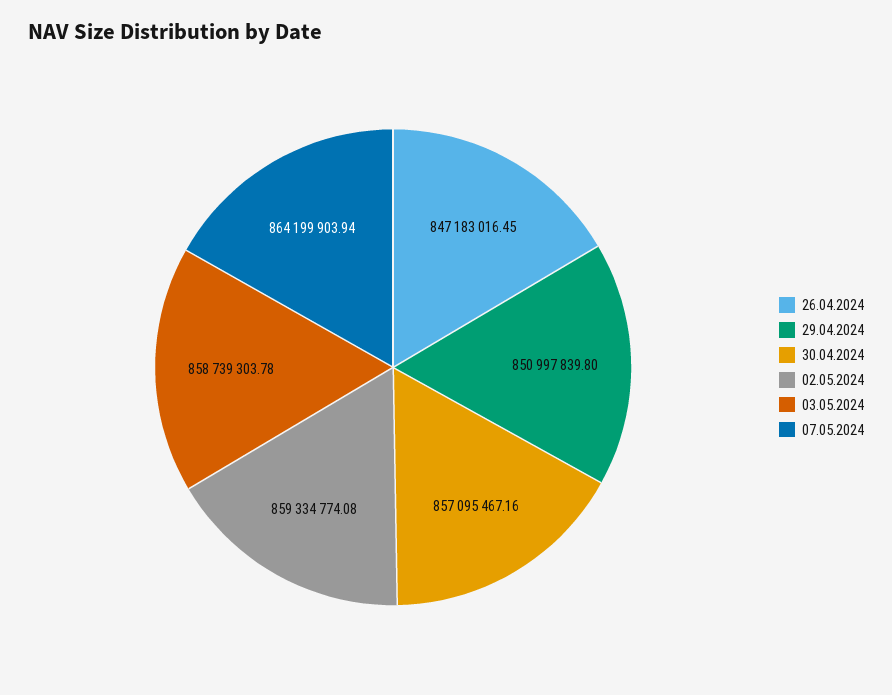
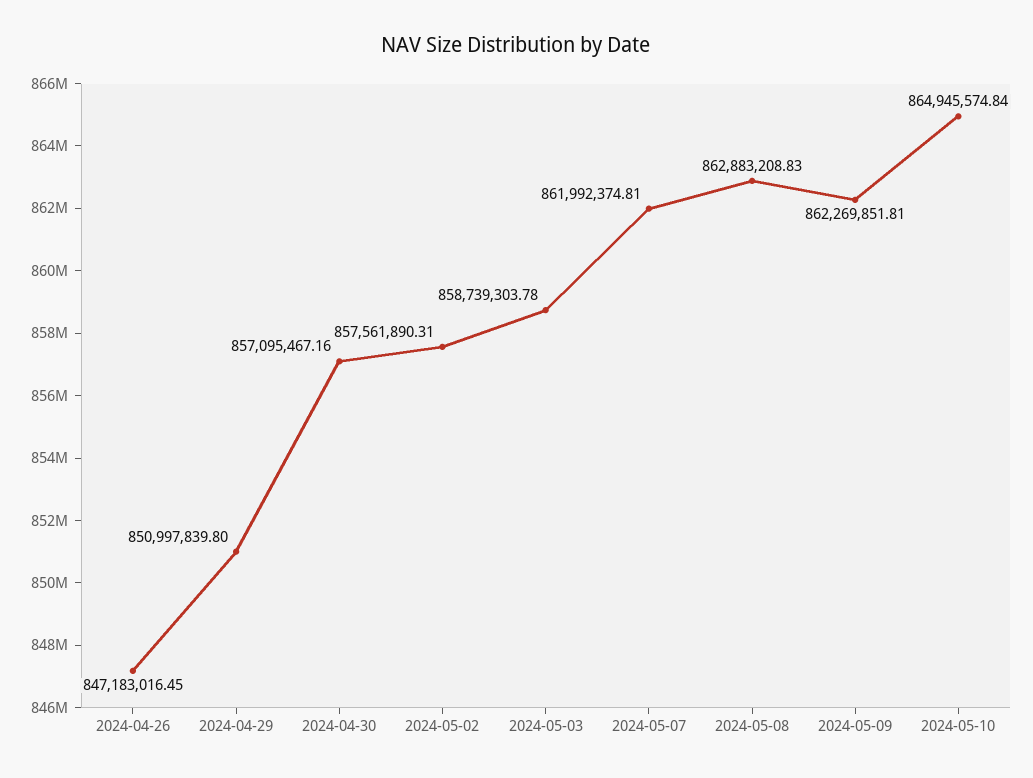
02.05.2024: 859334774.08 -> 857561890.31
07.05.2024: 864199903.94 -> 861992374.81
2024-05-08: none -> 862883208.83
2024-05-09: none -> 862269851.81
2024-05-10: none -> 864945574.84

